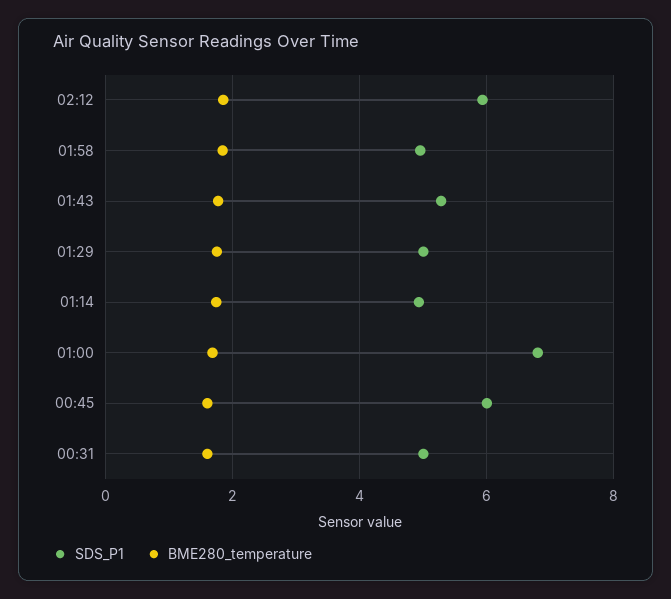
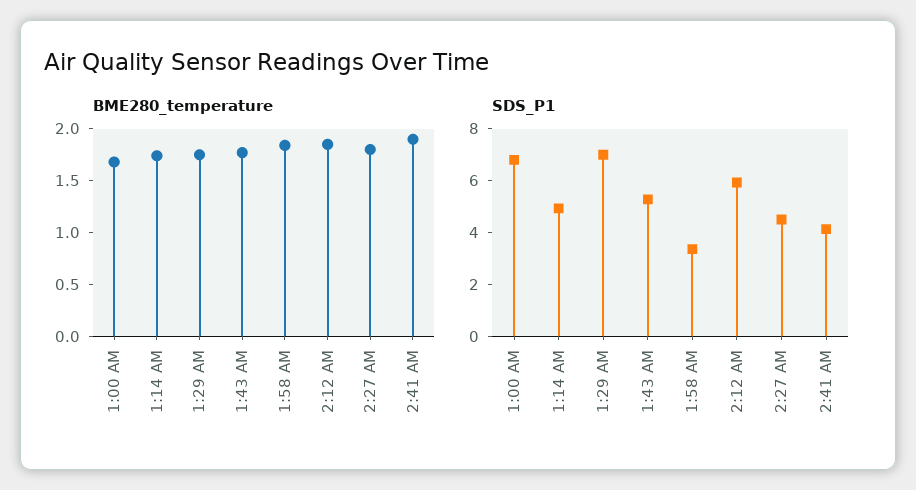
SDS_P1, 01:58: 5 -> 3.5
SDS_P1, 01:29: 5 -> 7
SDS_P1, 00:45: 6 -> none
BME280_temperature, 00:45: 1.6 -> none
SDS_P1, 00:31: 5 -> none
BME280_temperature, 00:31: 1.6 -> none
BME280_temperature, 2:27 AM: none -> 1.8
BME280_temperature, 2:41 AM: none -> 1.9
SDS_P1, 2:27 AM: none -> 4.5
SDS_P1, 2:41 AM: none -> 4

